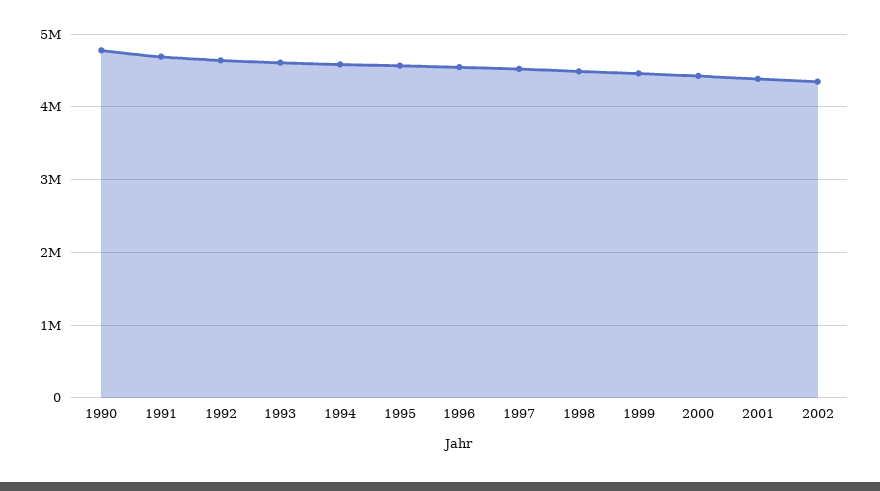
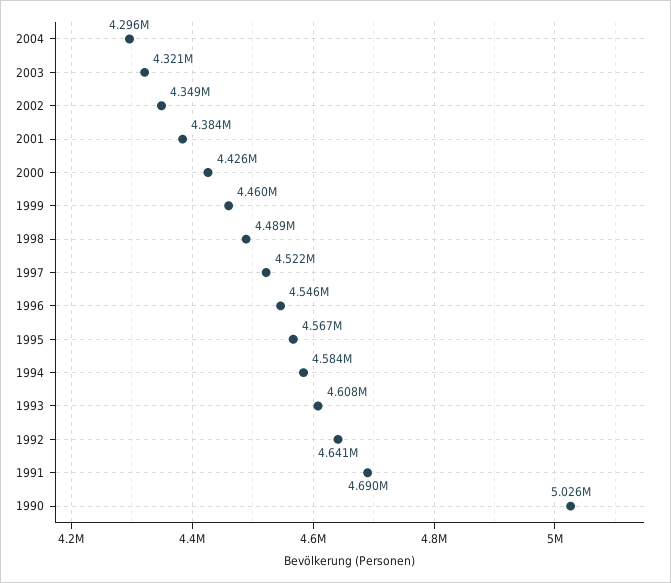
1990: 4800000 -> 5026000
2004: none -> 4296000
2003: none -> 4321000

